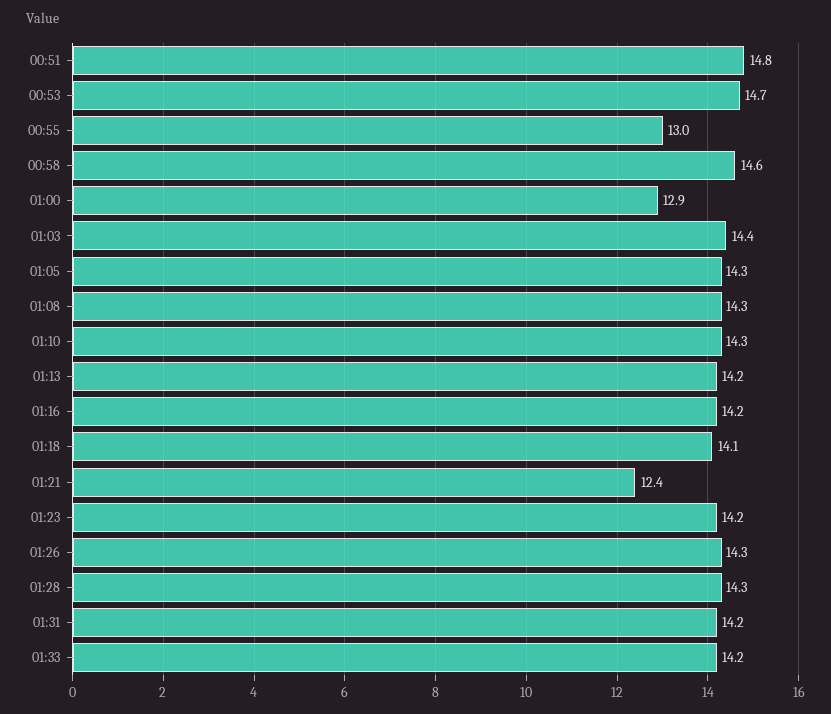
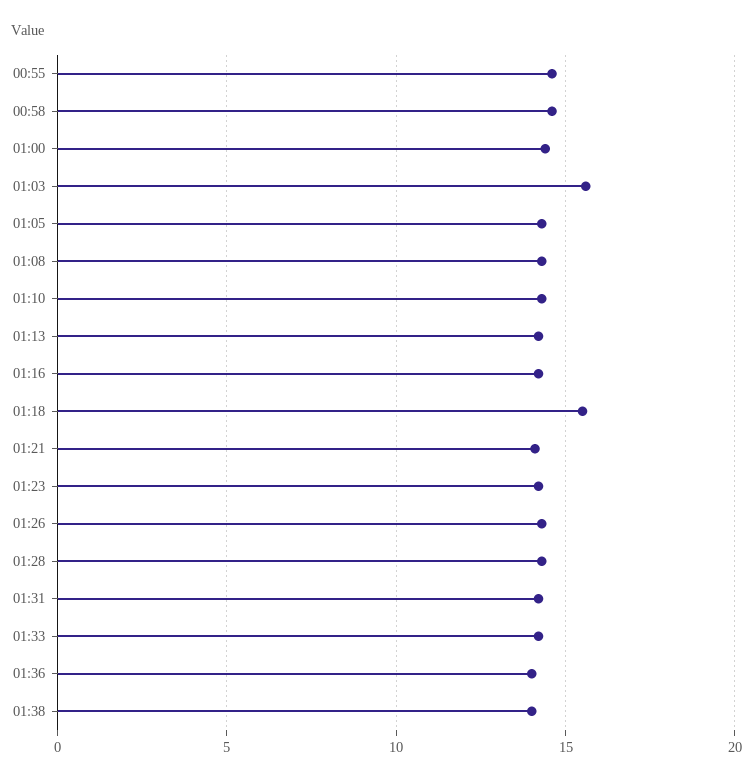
00:51: 14.8 -> none
00:53: 14.7 -> none
00:55: 13 -> 14.5
01:00: 12.9 -> 14.5
01:03: 14.4 -> 15.5
01:18: 14.1 -> 15.5
01:21: 12.4 -> 14
01:36: none -> 14
01:38: none -> 14

